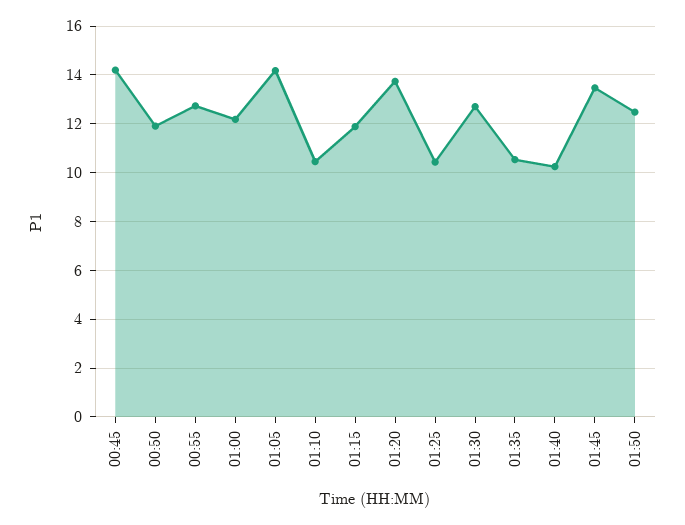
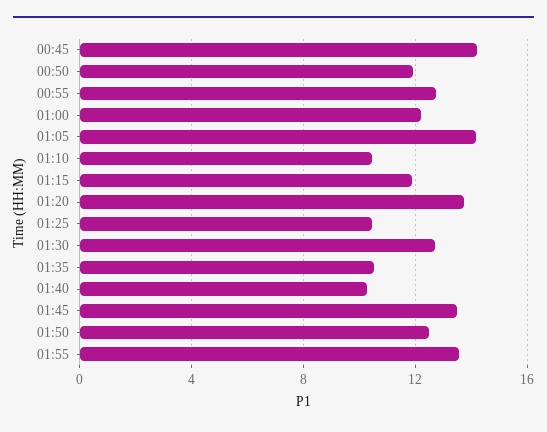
01:55: none -> 13.5

